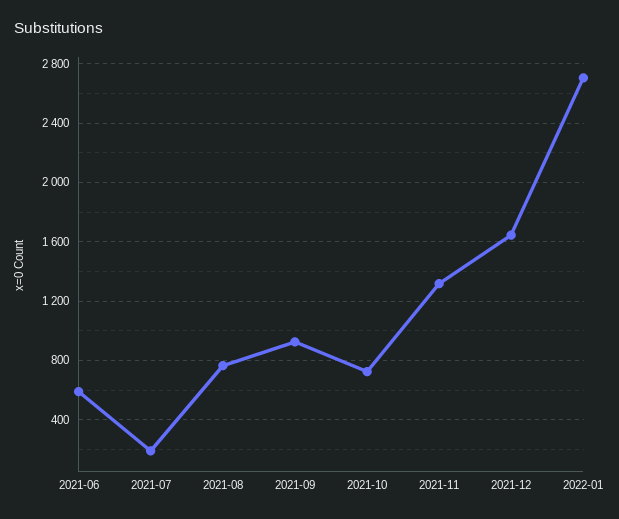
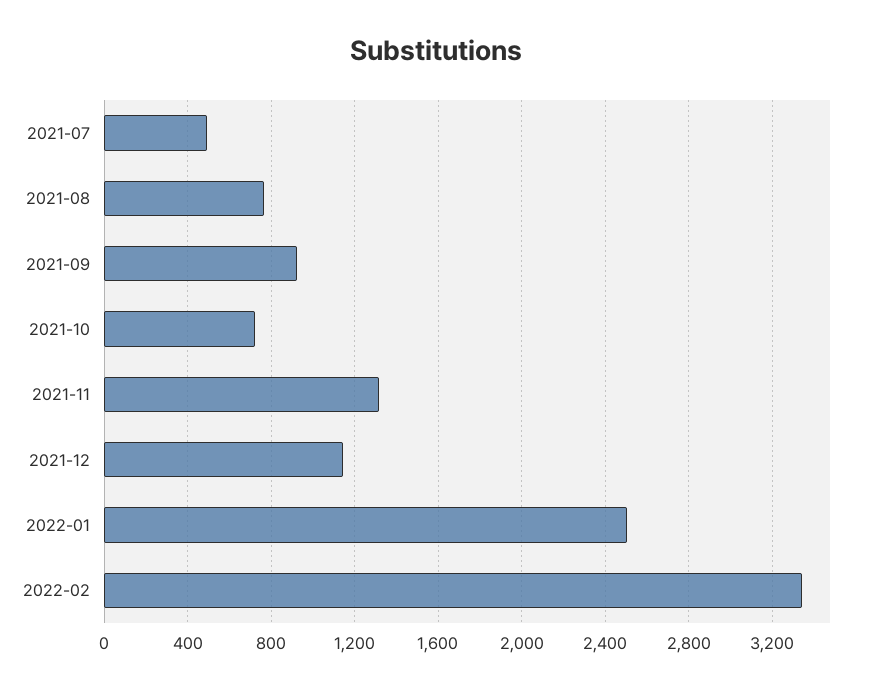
2021-06: 600 -> none
2021-07: 200 -> 500
2021-12: 1650 -> 1150
2022-01: 2700 -> 2500
2022-02: none -> 3350

